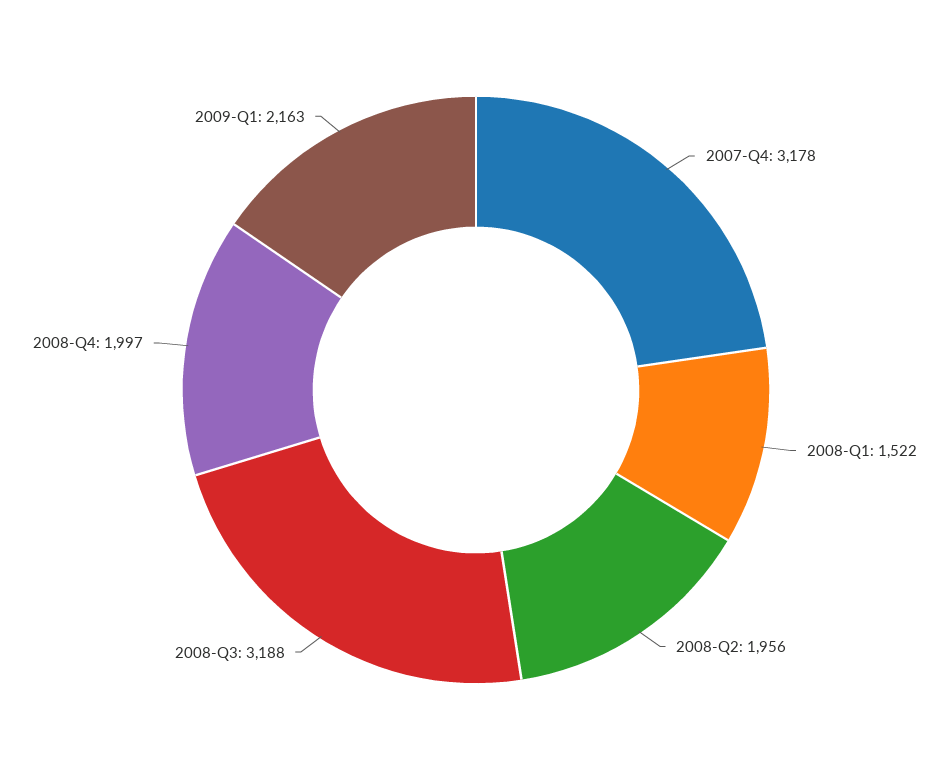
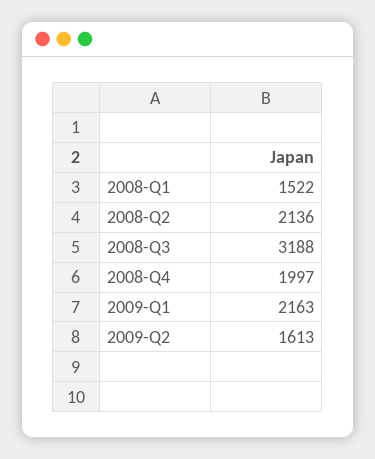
2007-Q4: 3178 -> none
2008-Q2: 1956 -> 2136
2009-Q2: none -> 1613

